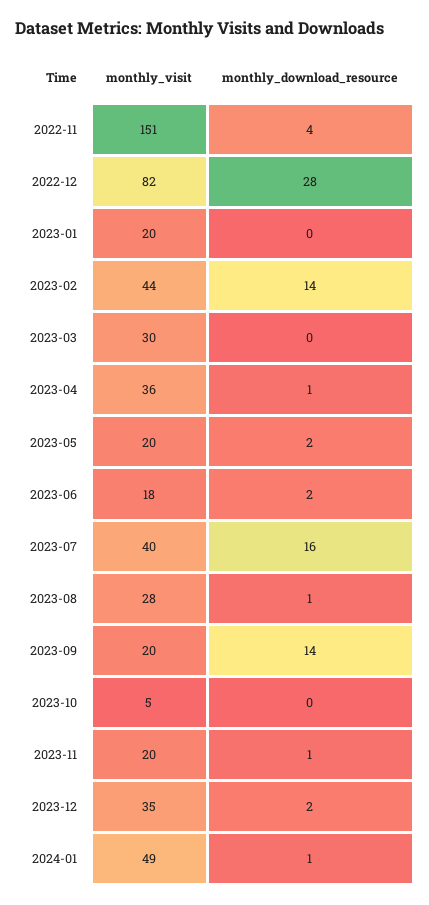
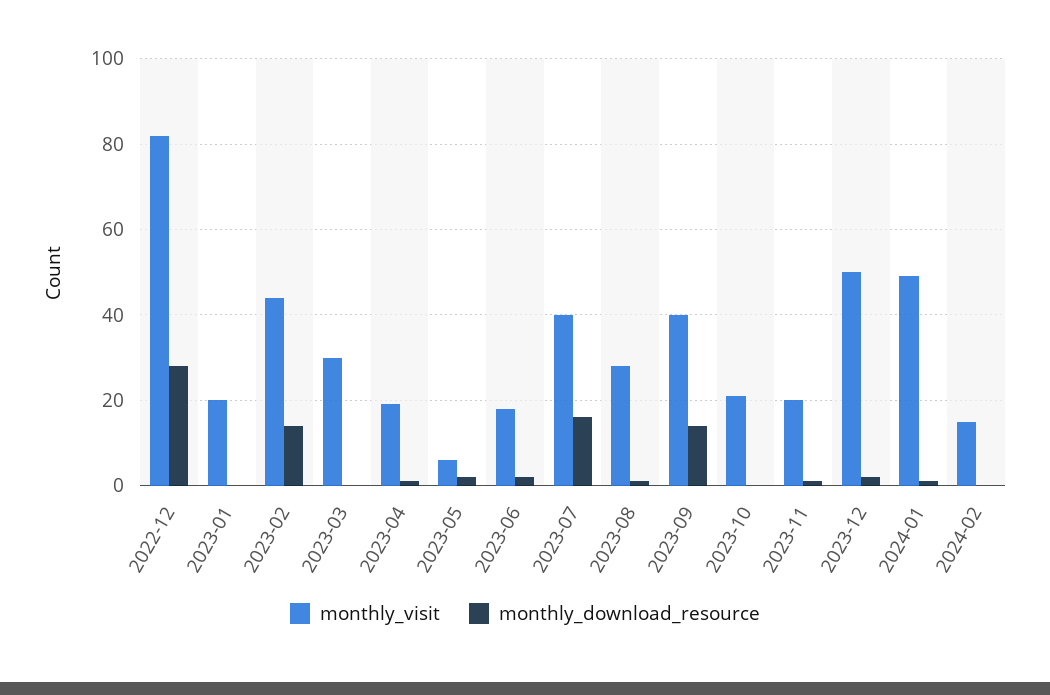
monthly_visit, 2022-11: 151 -> none
monthly_download_resource, 2022-11: 4 -> none
monthly_visit, 2023-04: 36 -> 20
monthly_visit, 2023-05: 20 -> 5
monthly_visit, 2023-09: 20 -> 40
monthly_visit, 2023-10: 5 -> 20
monthly_visit, 2023-12: 35 -> 50
monthly_visit, 2024-02: none -> 15
monthly_download_resource, 2024-02: none -> 0

